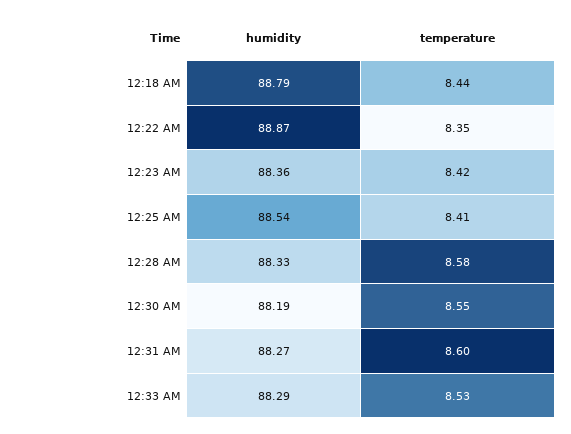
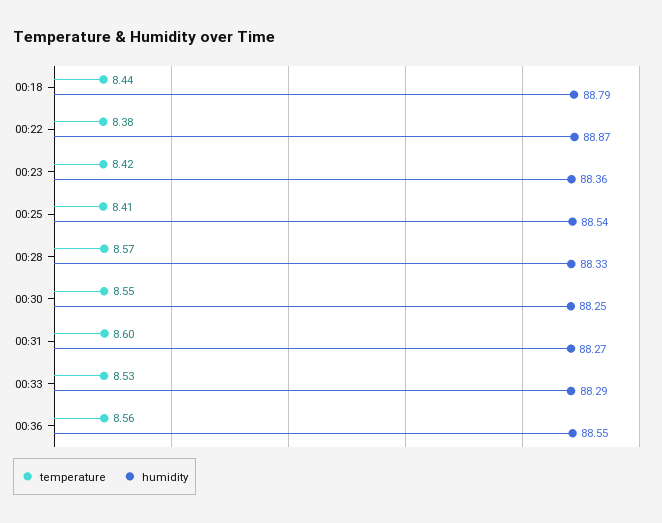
temperature, 12:22 AM: 8.35 -> 8.38
temperature, 12:28 AM: 8.58 -> 8.57
humidity, 12:30 AM: 88.19 -> 88.25
temperature, 00:36: none -> 8.56
humidity, 00:36: none -> 88.55

